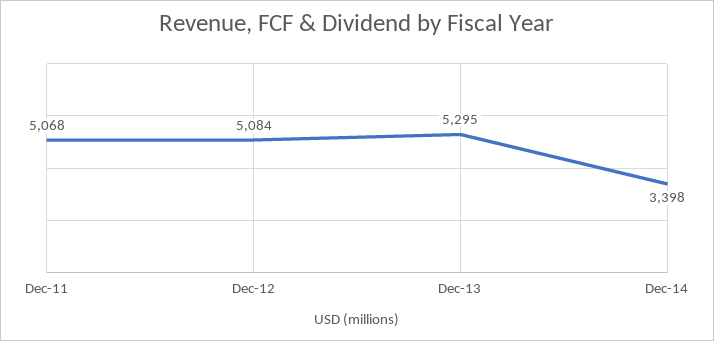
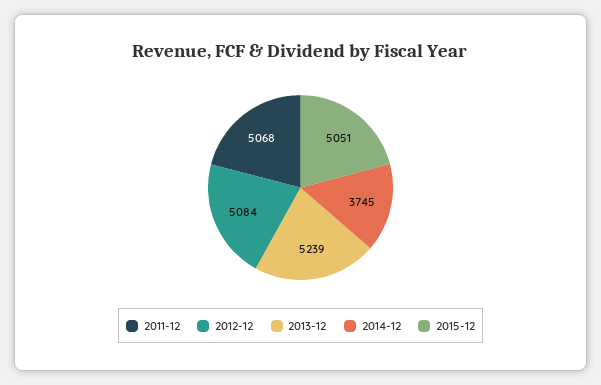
Dec-13: 5295 -> 5239
Dec-14: 3398 -> 3745
2015-12: none -> 5051

